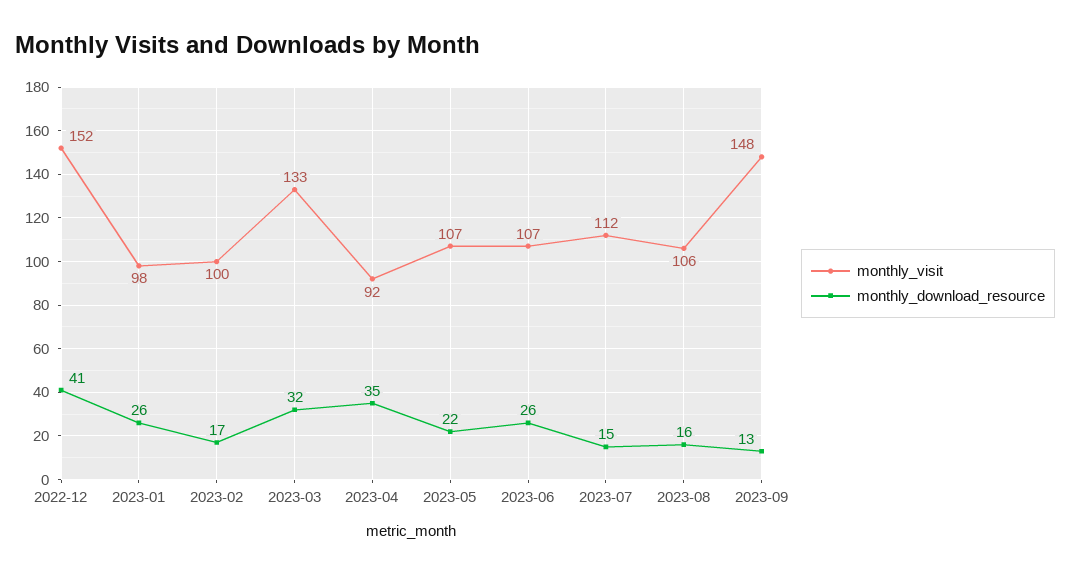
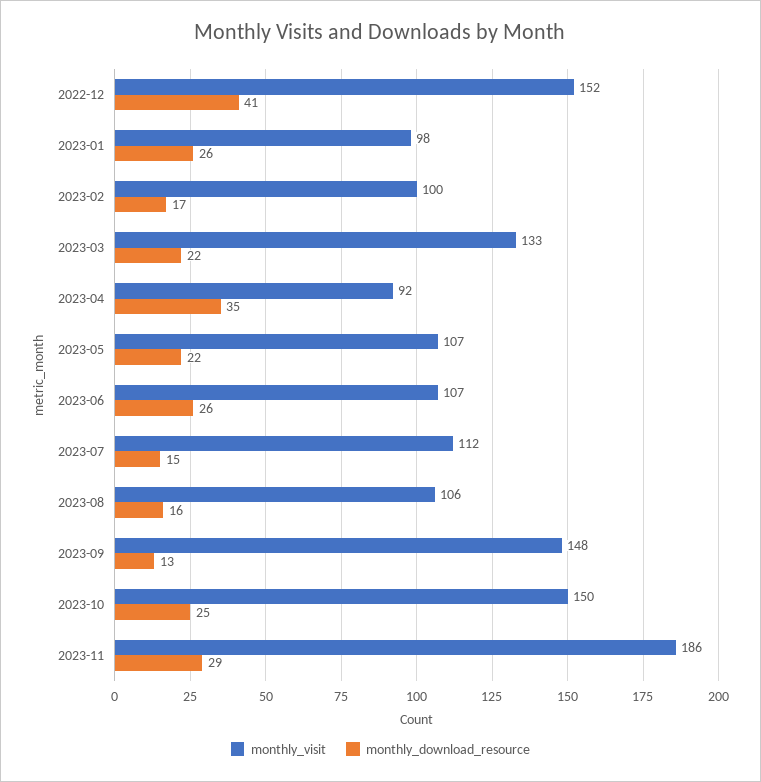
monthly_download_resource, 2023-03: 32 -> 22
monthly_visit, 2023-10: none -> 150
monthly_download_resource, 2023-10: none -> 25
monthly_visit, 2023-11: none -> 186
monthly_download_resource, 2023-11: none -> 29

